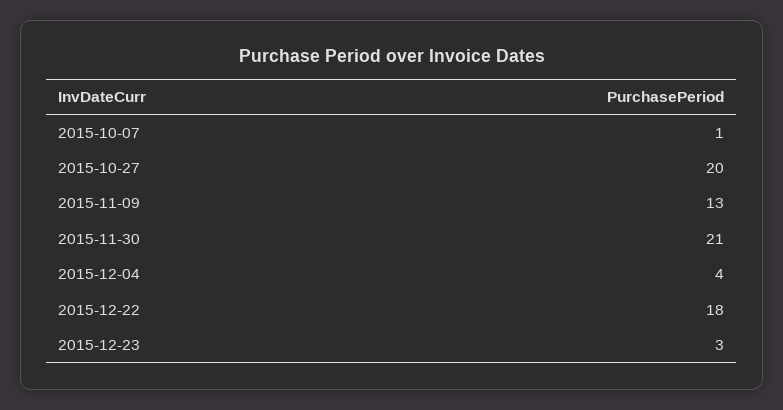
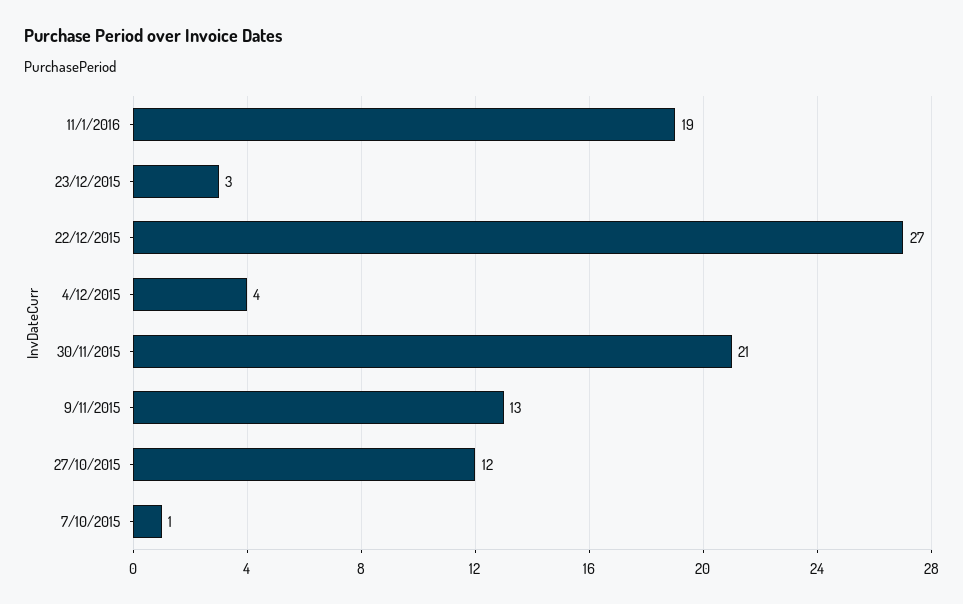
2015-10-27: 20 -> 12
2015-12-22: 18 -> 27
11/1/2016: none -> 19

